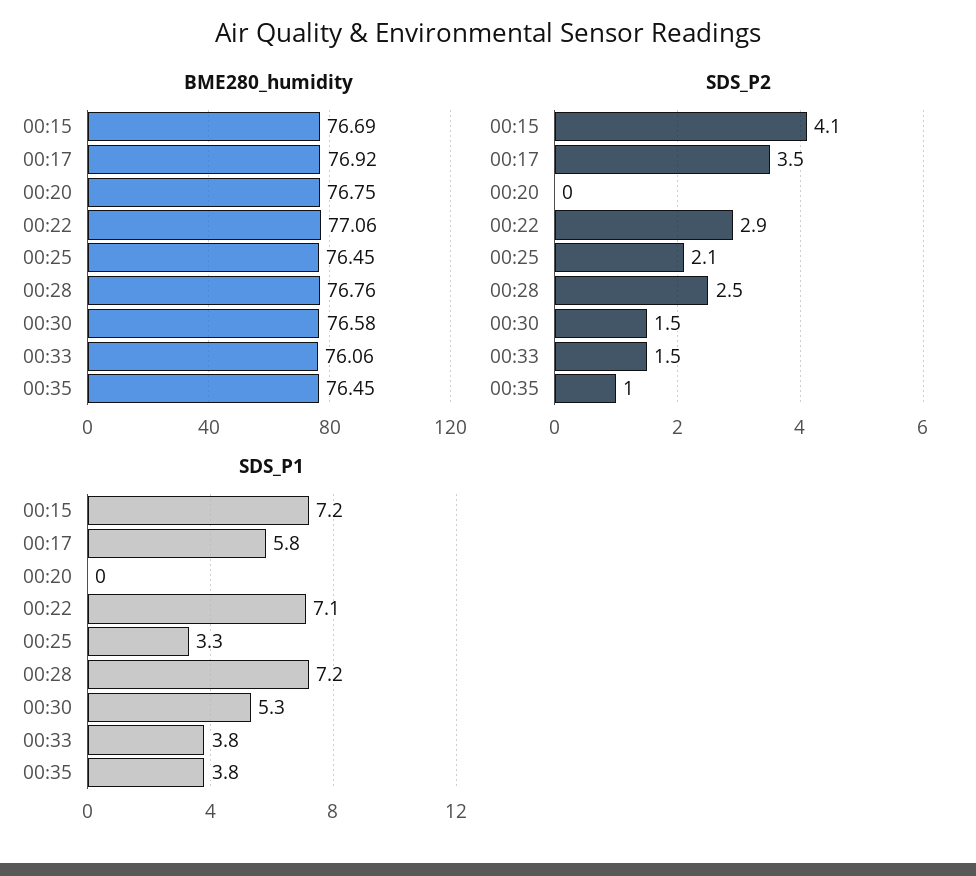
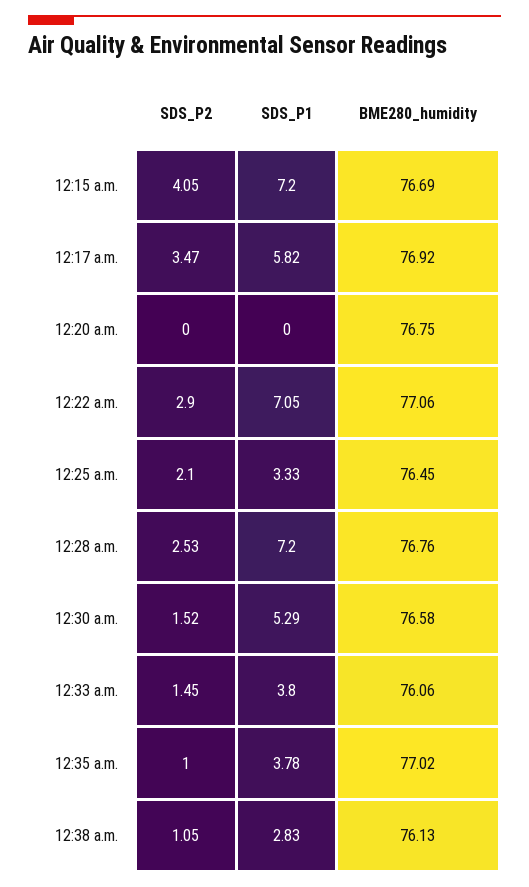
BME280_humidity, 00:35: 76.45 -> 77.02
SDS_P2, 12:38 a.m.: none -> 1.05
SDS_P1, 12:38 a.m.: none -> 2.83
BME280_humidity, 12:38 a.m.: none -> 76.13

